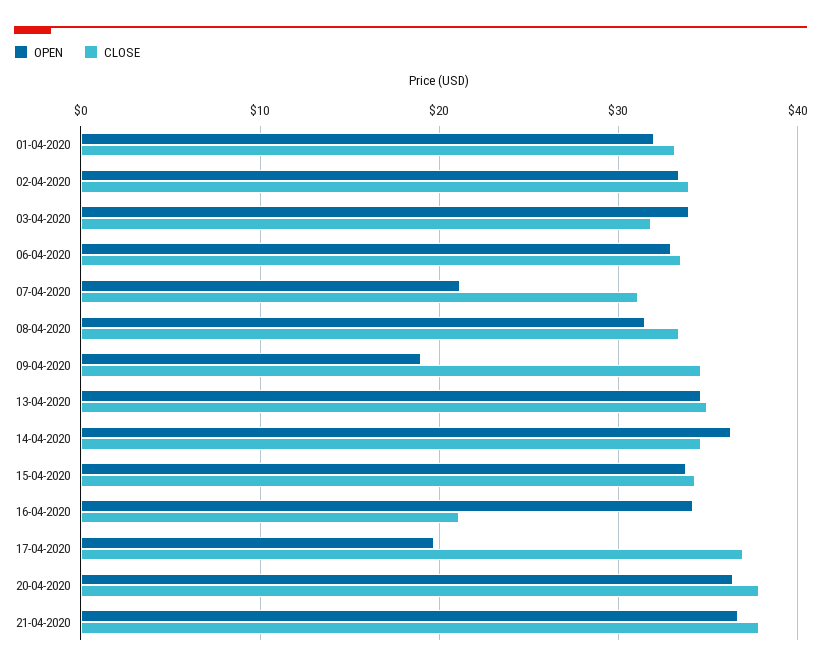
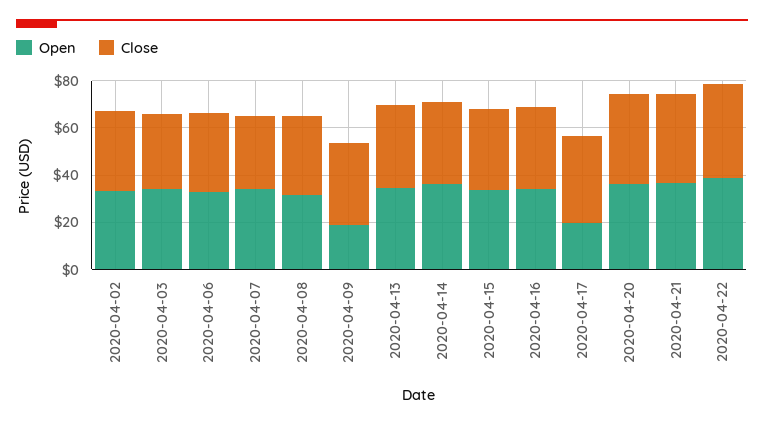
OPEN, 01-04-2020: 32 -> none
CLOSE, 01-04-2020: 33 -> none
OPEN, 07-04-2020: 21 -> 35
CLOSE, 16-04-2020: 21 -> 35
OPEN, 2020-04-22: none -> 40
CLOSE, 2020-04-22: none -> 40

